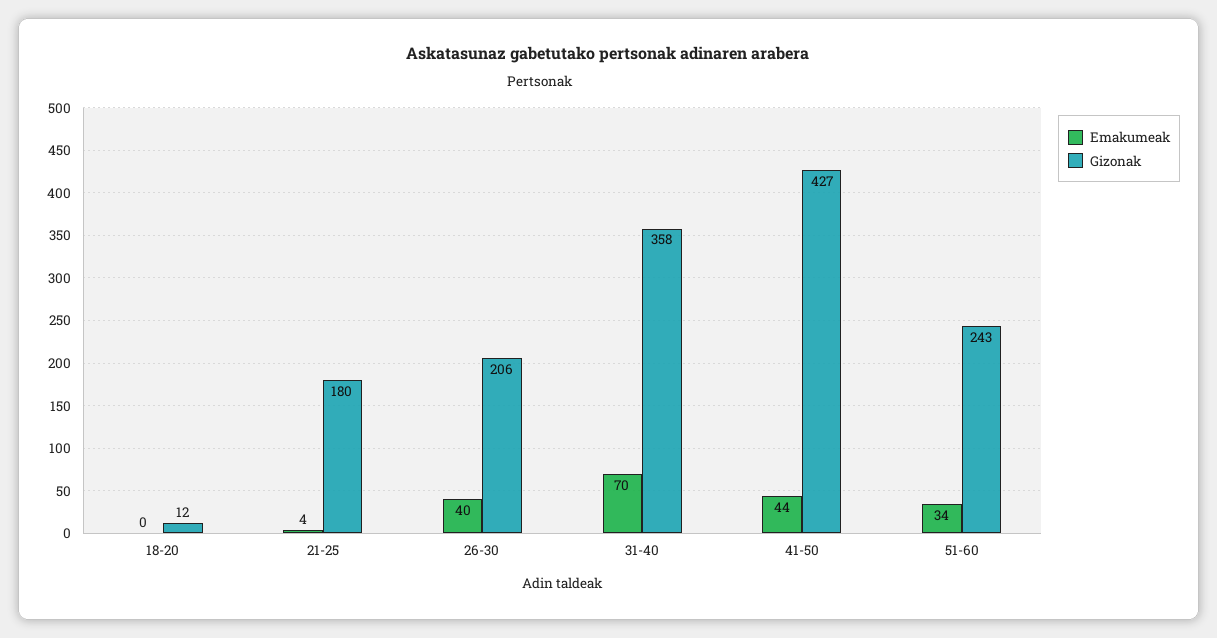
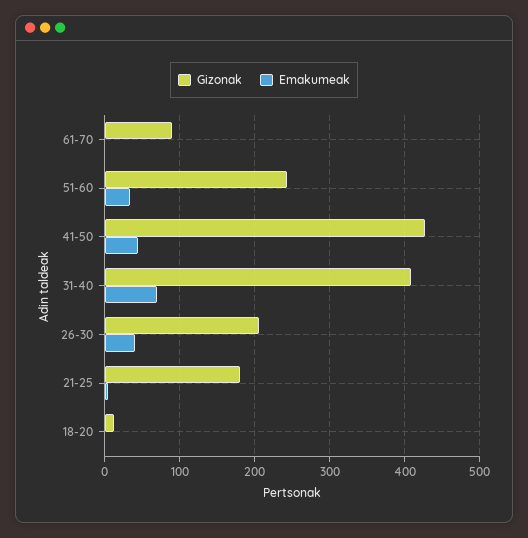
Gizonak, 31-40: 358 -> 410
Gizonak, 61-70: none -> 90
Emakumeak, 61-70: none -> 0

